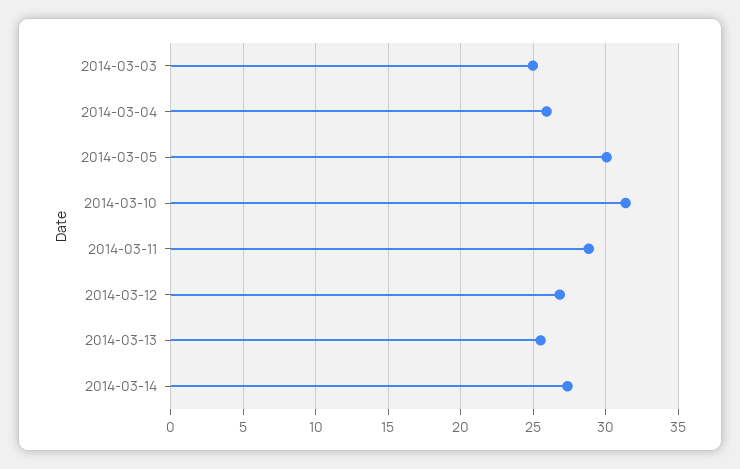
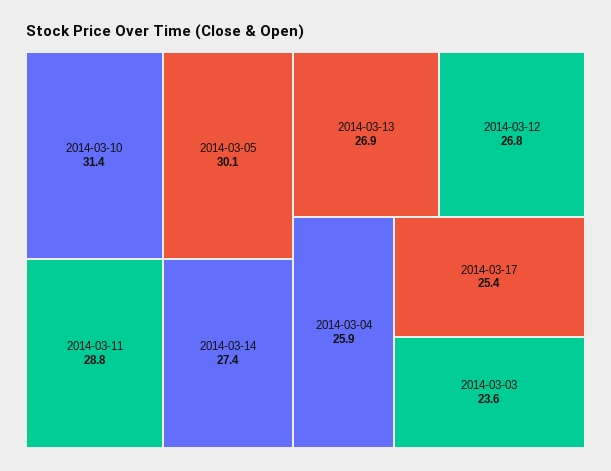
2014-03-03: 25 -> 23.6
2014-03-13: 25.5 -> 26.9
2014-03-17: none -> 25.4

